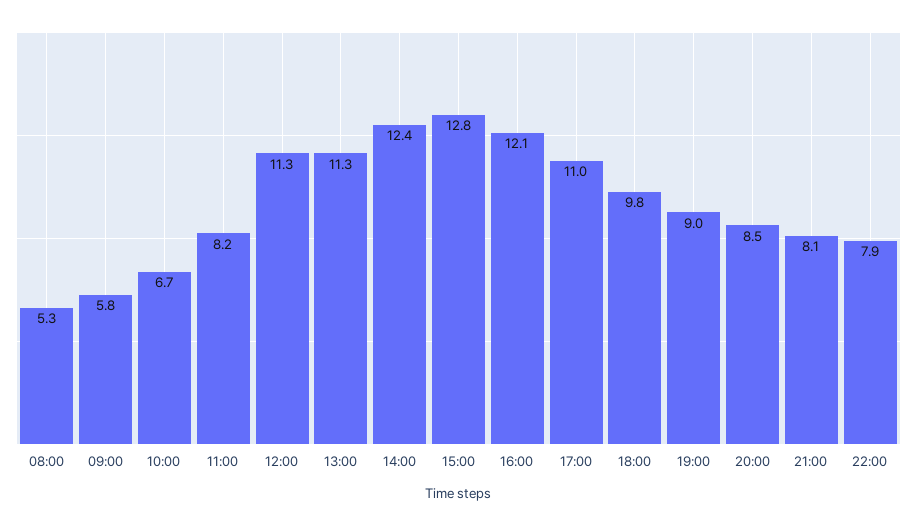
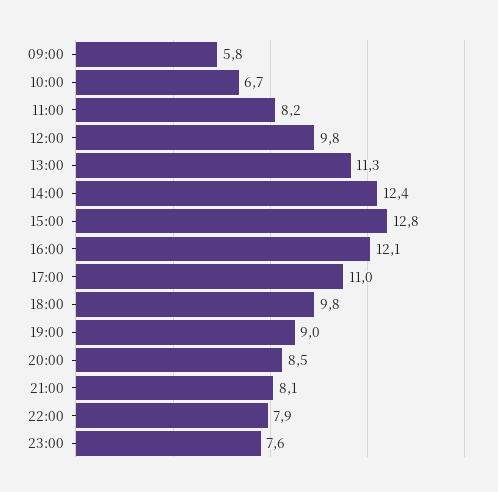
08:00: 5.3 -> none
12:00: 11.3 -> 9.8
23:00: none -> 7.6

